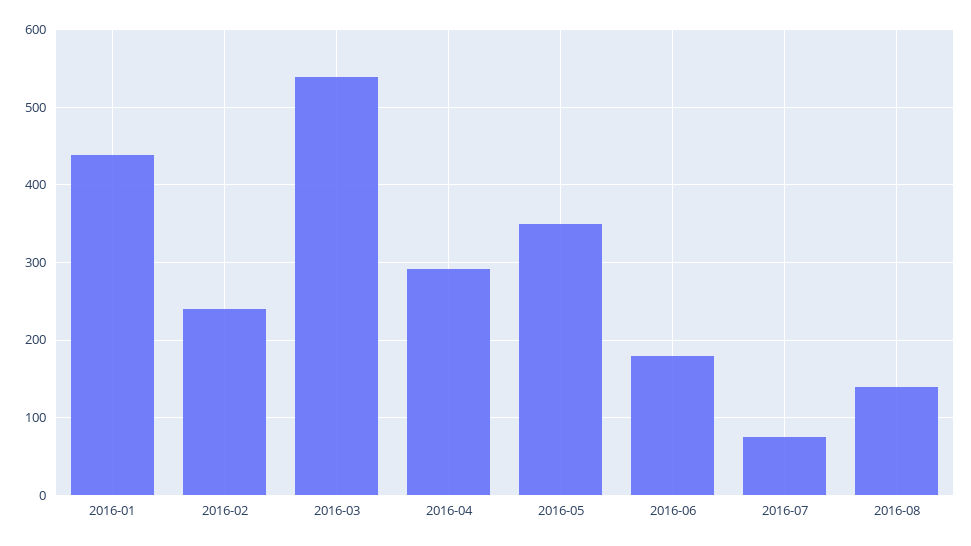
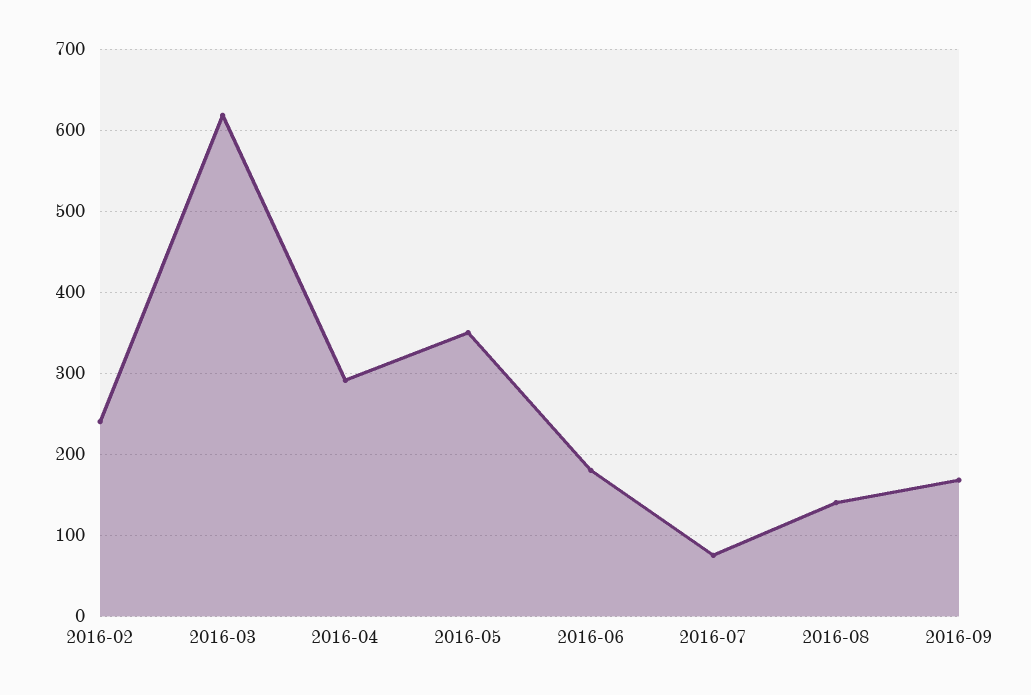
2016-01: 440 -> none
2016-03: 540 -> 620
2016-09: none -> 170

